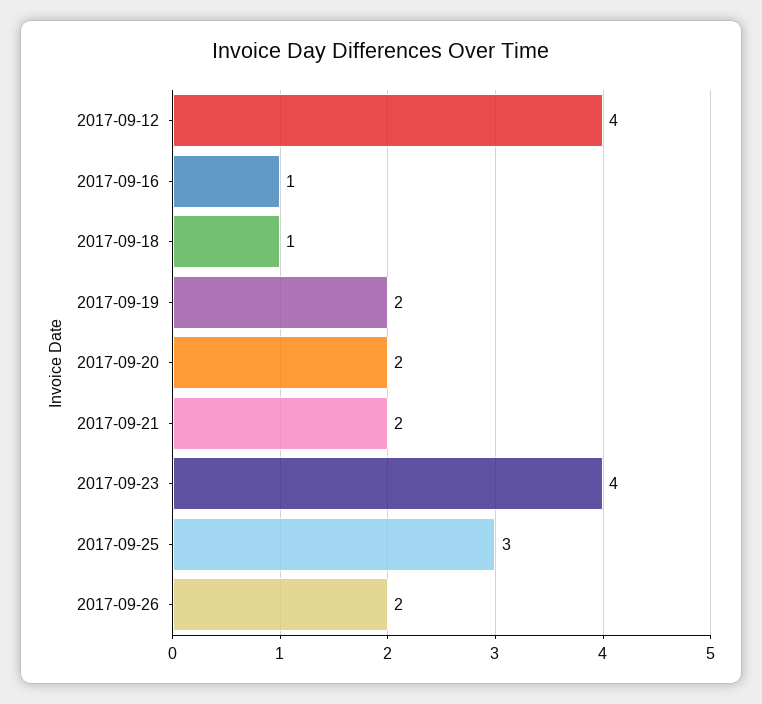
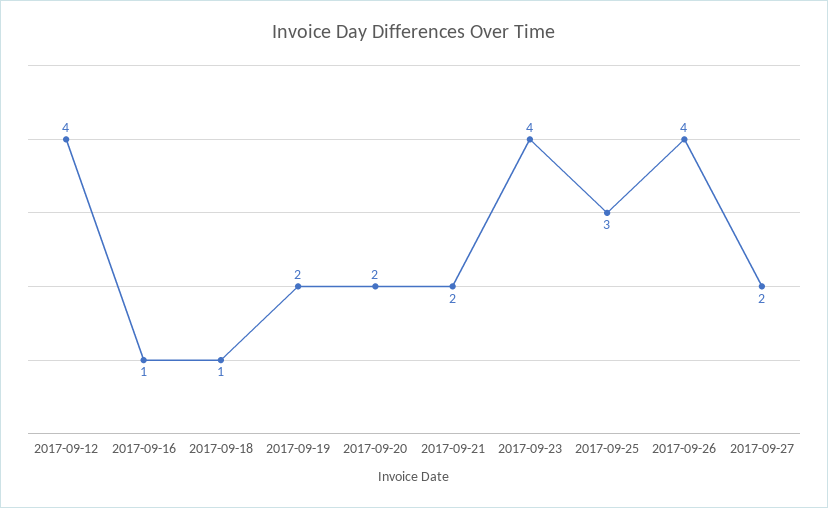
2017-09-26: 2 -> 4
2017-09-27: none -> 2

